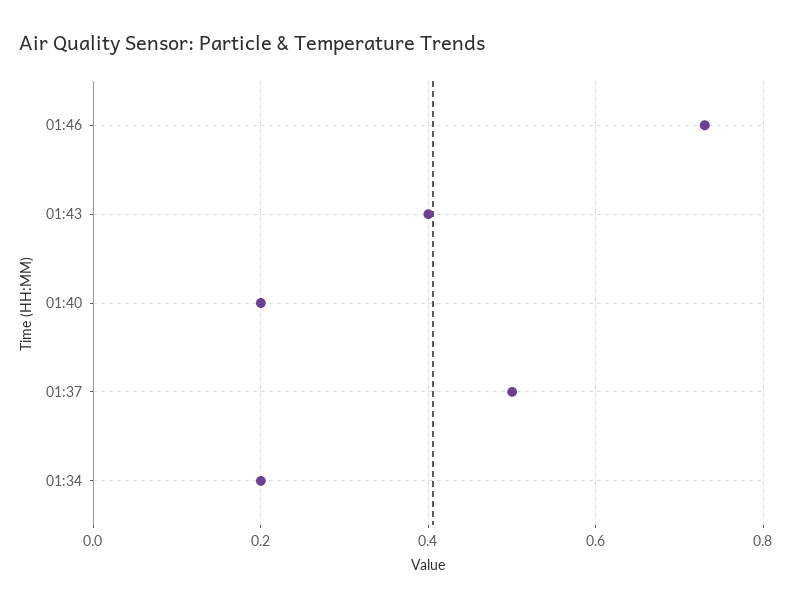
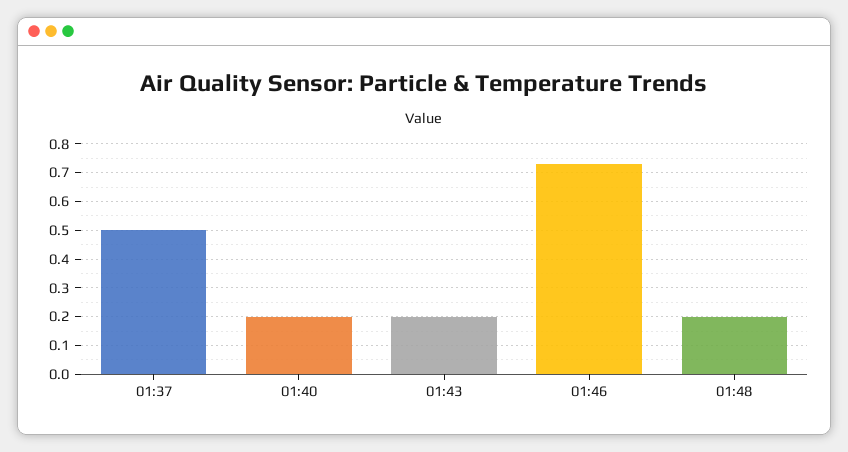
01:43: 0.4 -> 0.2
01:34: 0.2 -> none
01:48: none -> 0.2

